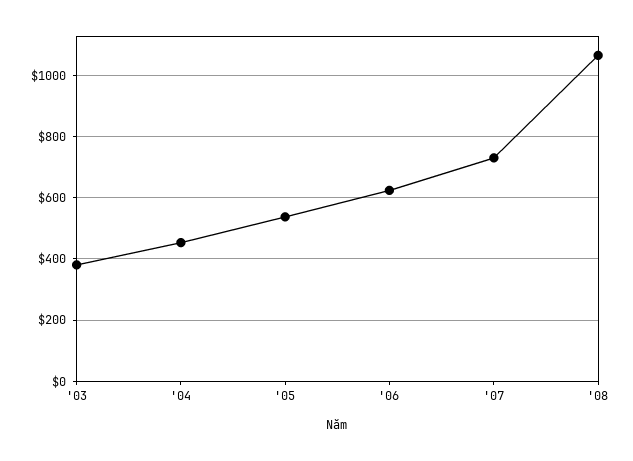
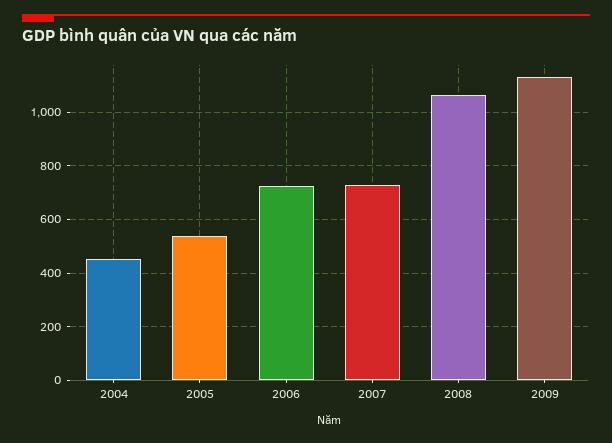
'03: 380 -> none
'06: 620 -> 725
2009: none -> 1125

